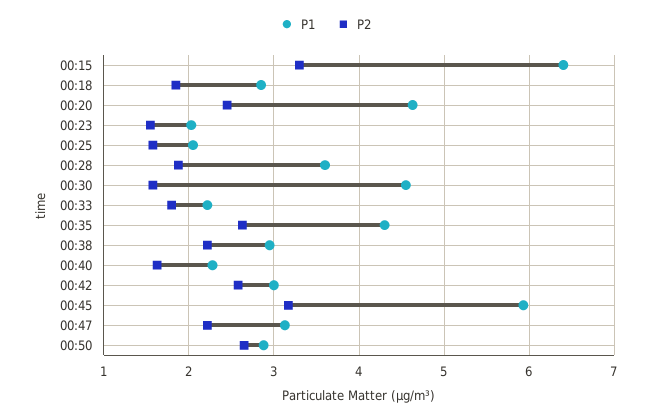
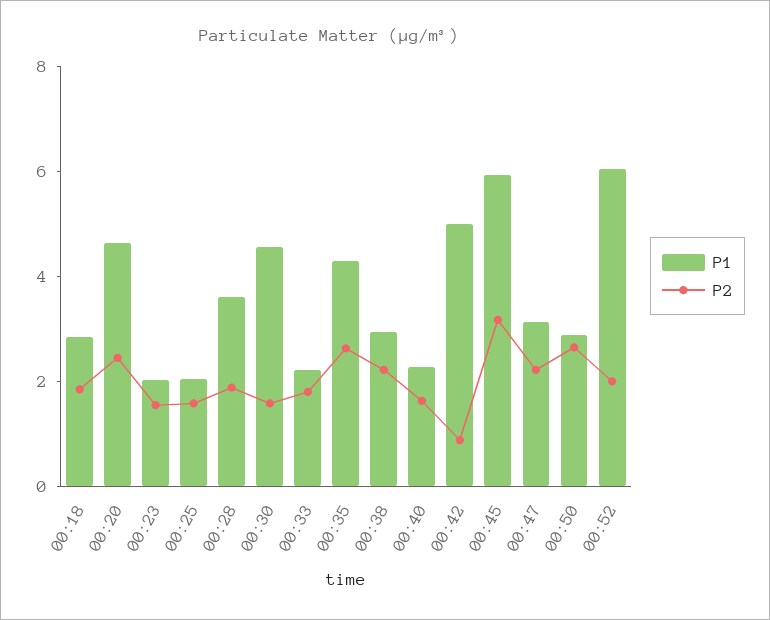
P1, 00:15: 6.4 -> none
P2, 00:15: 3.3 -> none
P1, 00:42: 3 -> 5
P2, 00:42: 2.6 -> 1
P1, 00:52: none -> 6
P2, 00:52: none -> 2

